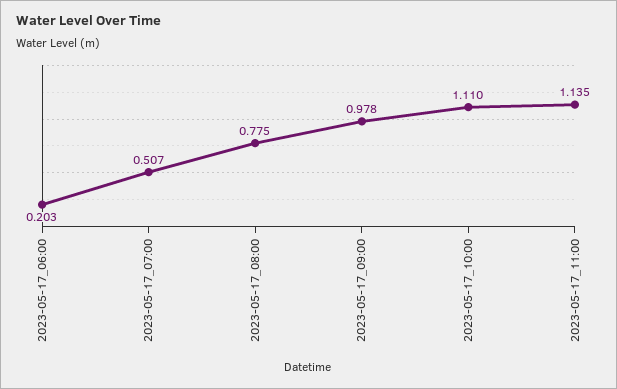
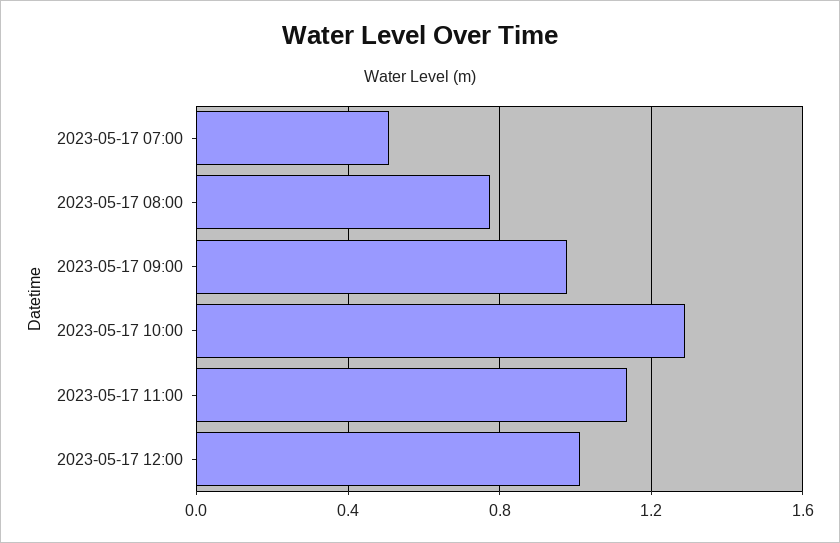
2023-05-17_06:00: 0.203 -> none
2023-05-17_10:00: 1.11 -> 1.3
2023-05-17 12:00: none -> 1

